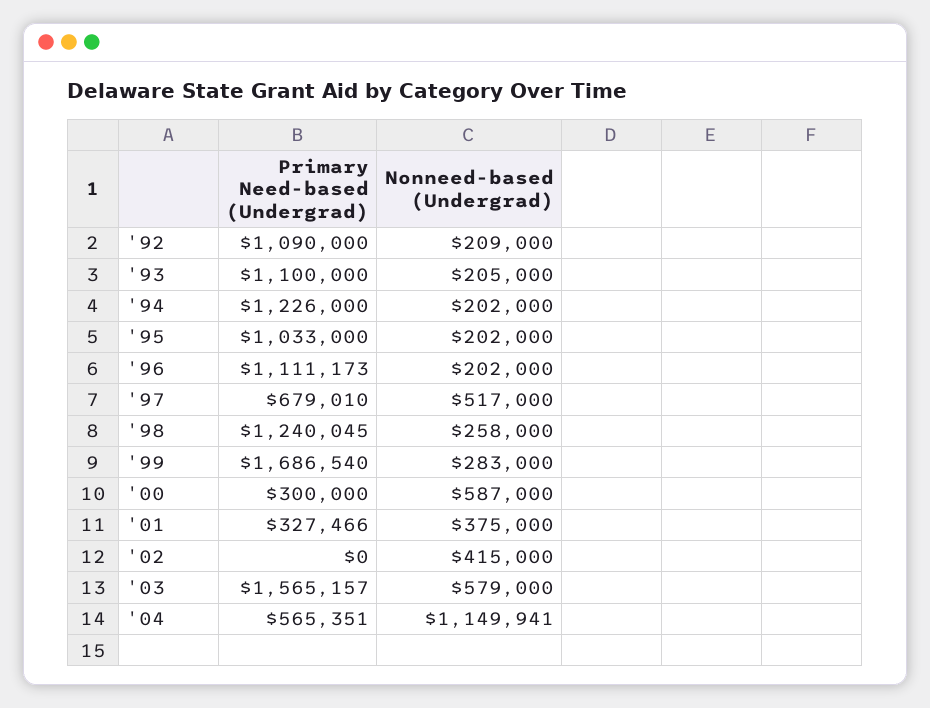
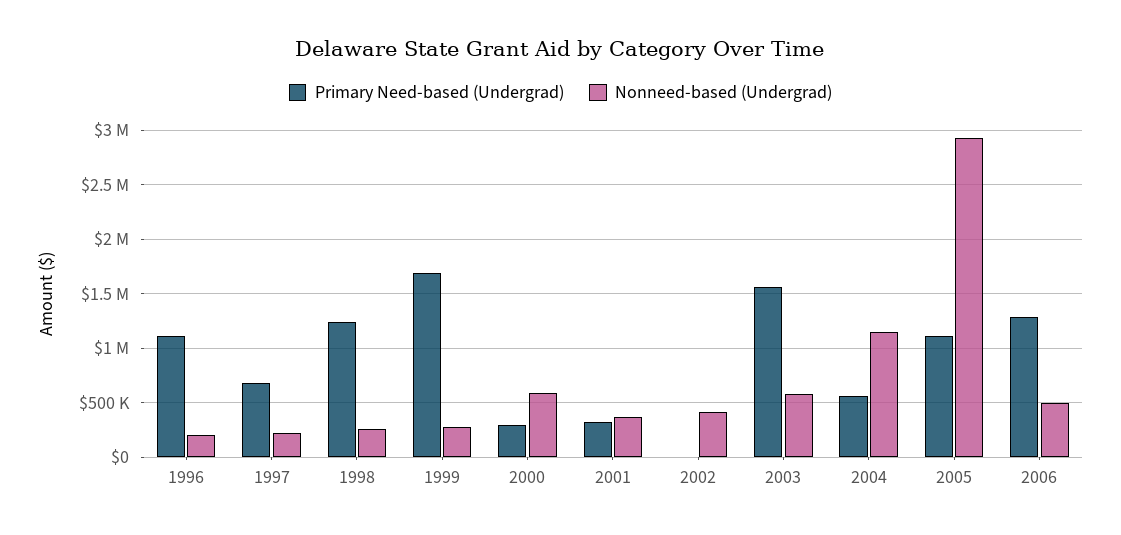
Primary Need-based (Undergrad), '92: 1090000 -> none
Nonneed-based (Undergrad), '92: 209000 -> none
Primary Need-based (Undergrad), '93: 1100000 -> none
Nonneed-based (Undergrad), '93: 205000 -> none
Primary Need-based (Undergrad), '94: 1226000 -> none
Nonneed-based (Undergrad), '94: 202000 -> none
Primary Need-based (Undergrad), '95: 1033000 -> none
Nonneed-based (Undergrad), '95: 202000 -> none
Nonneed-based (Undergrad), '97: 517000 -> 200000
Primary Need-based (Undergrad), 2005: none -> 1100000
Nonneed-based (Undergrad), 2005: none -> 2900000
Primary Need-based (Undergrad), 2006: none -> 1300000
Nonneed-based (Undergrad), 2006: none -> 500000

